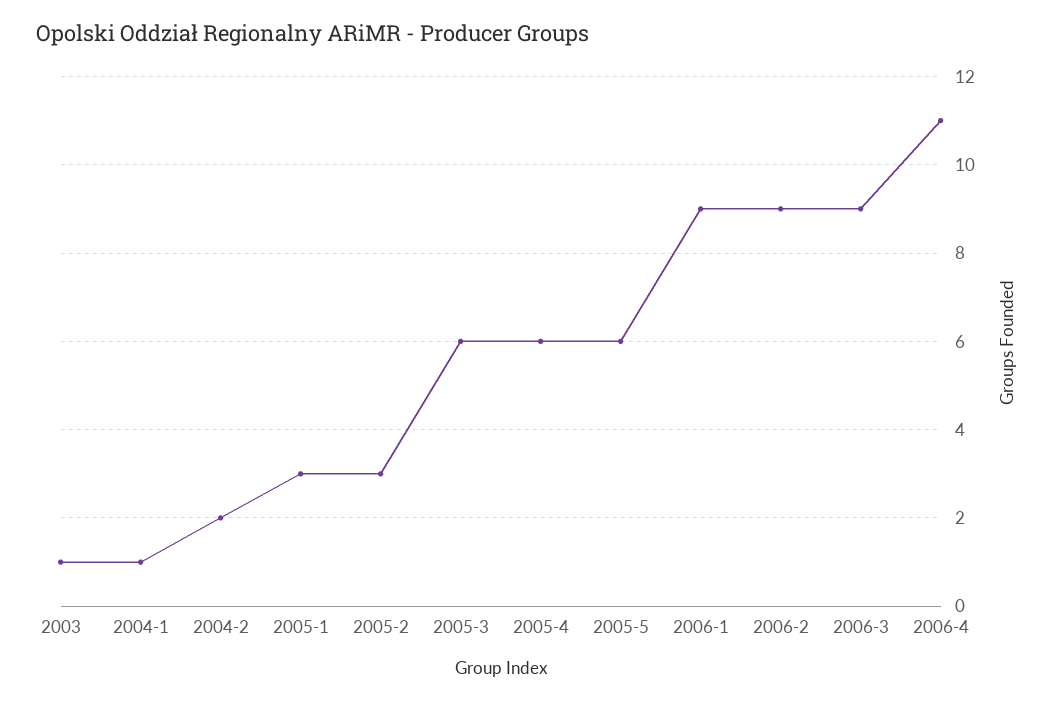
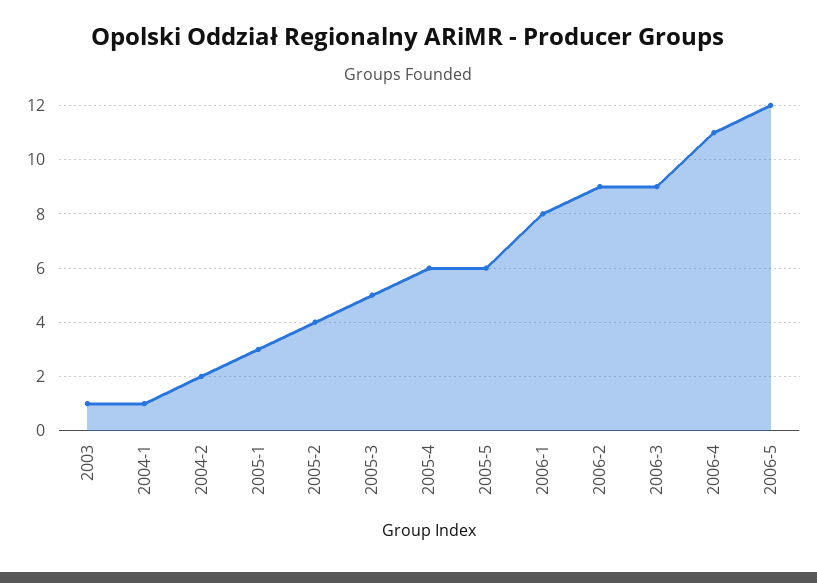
2005-2: 3 -> 4
2005-3: 6 -> 5
2006-1: 9 -> 8
2006-5: none -> 12

